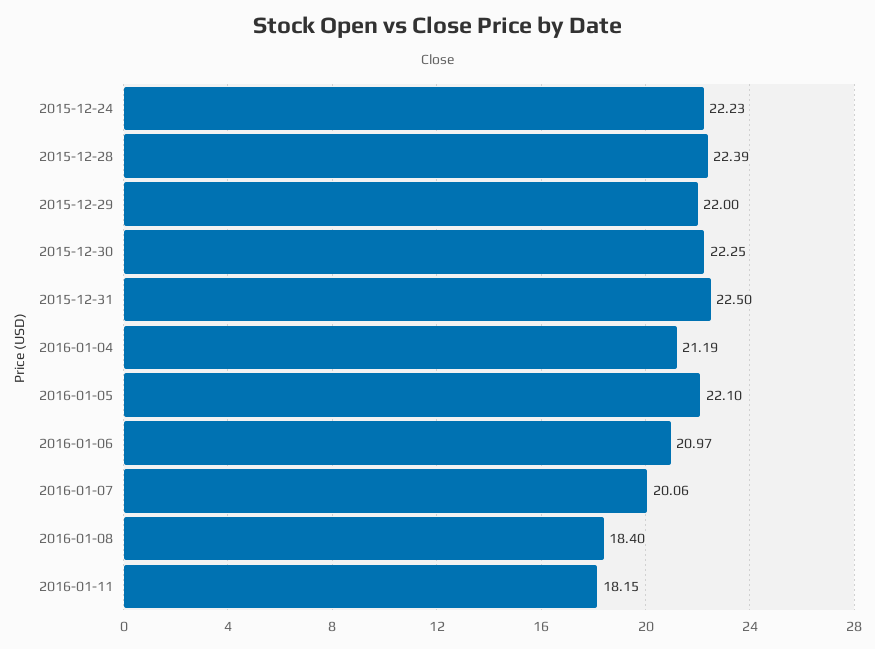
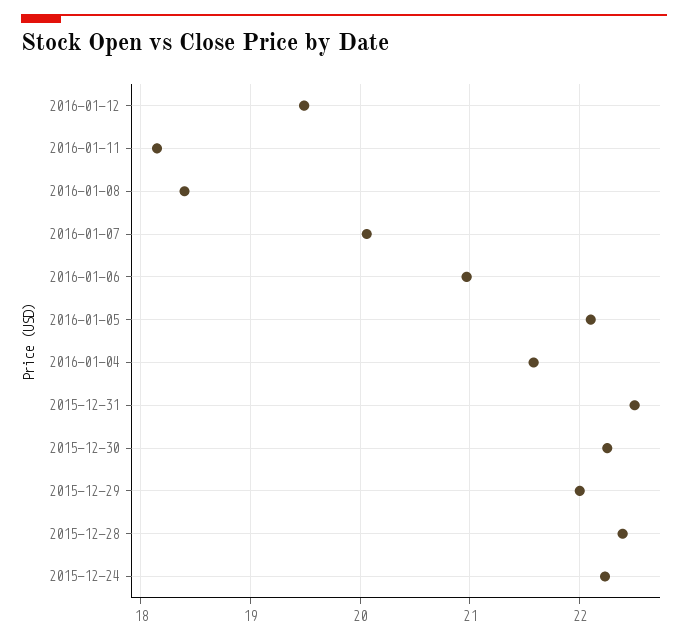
2016-01-04: 21.19 -> 21.6
2016-01-12: none -> 19.5

